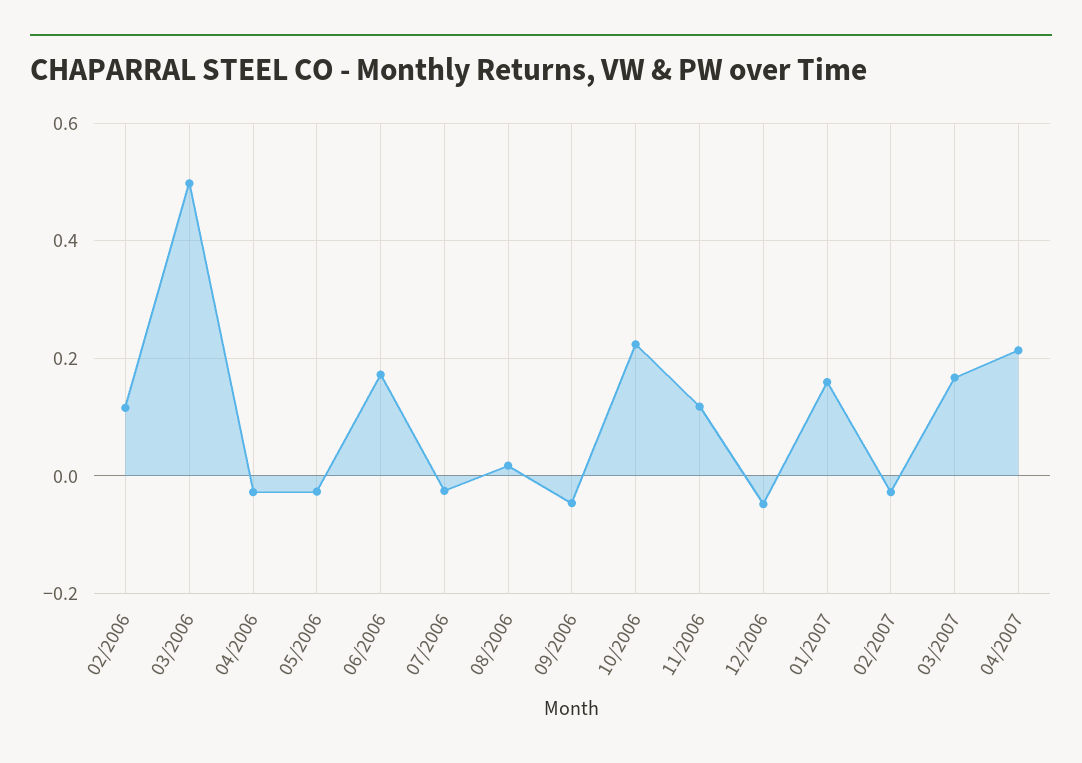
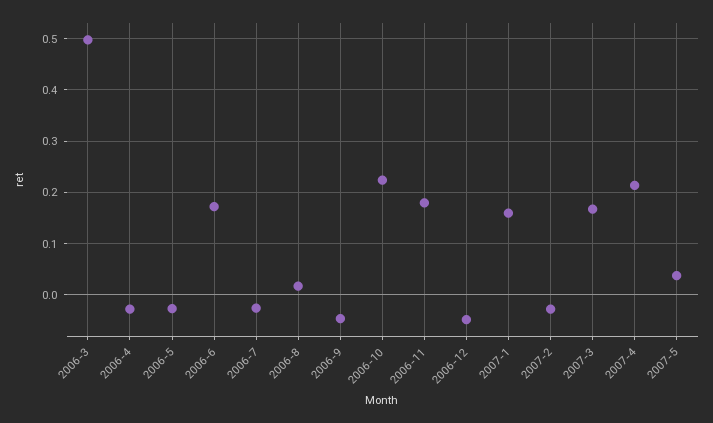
02/2006: 0.12 -> none
11/2006: 0.12 -> 0.18
2007-5: none -> 0.04

